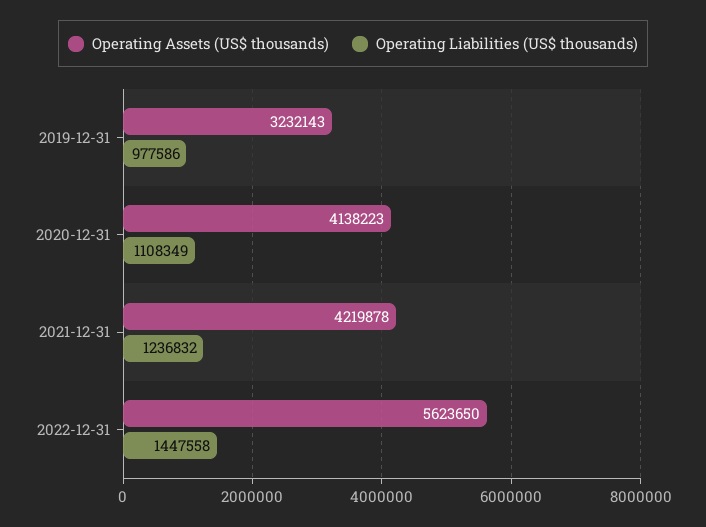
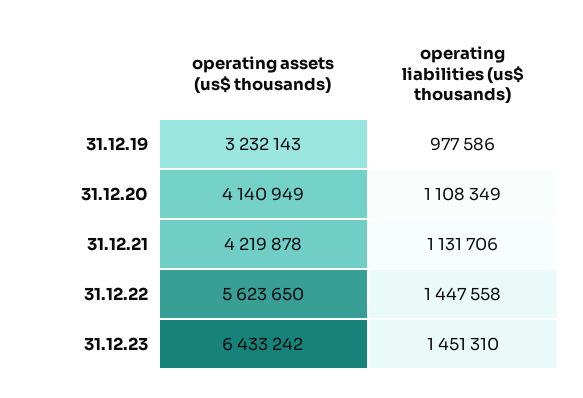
Operating Assets (US$ thousands), 2020-12-31: 4138223 -> 4140949
Operating Liabilities (US$ thousands), 2021-12-31: 1236832 -> 1131706
Operating Assets (US$ thousands), 31.12.23: none -> 6433242
Operating Liabilities (US$ thousands), 31.12.23: none -> 1451310

